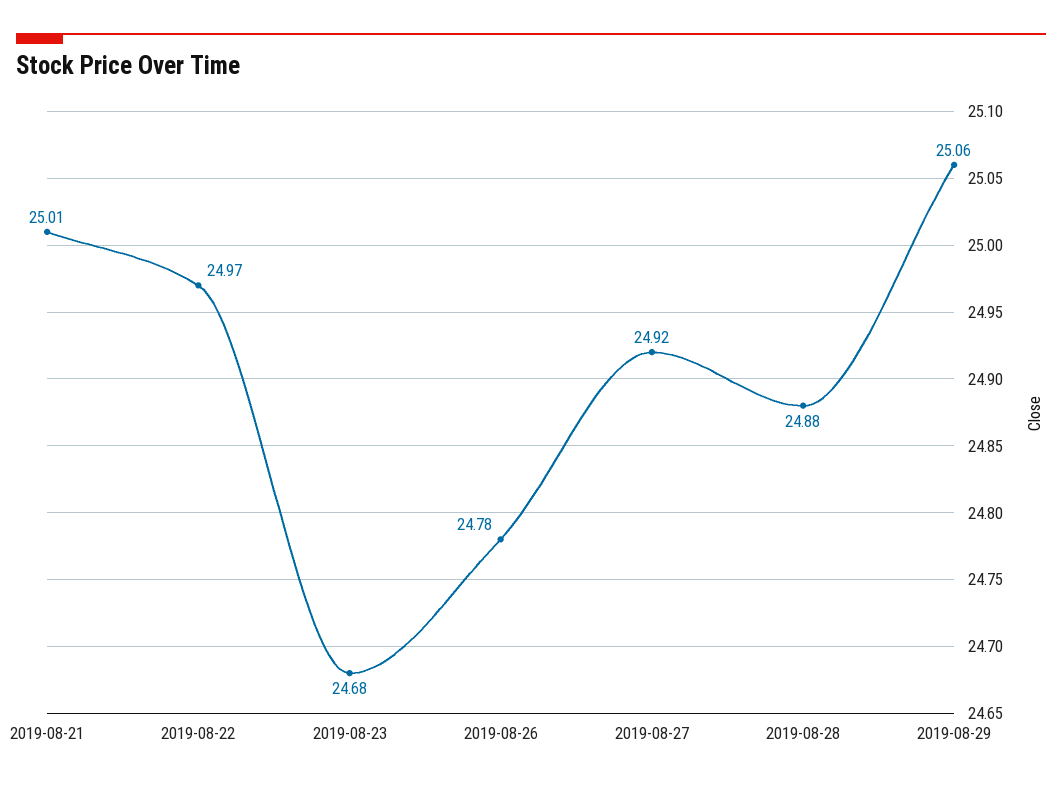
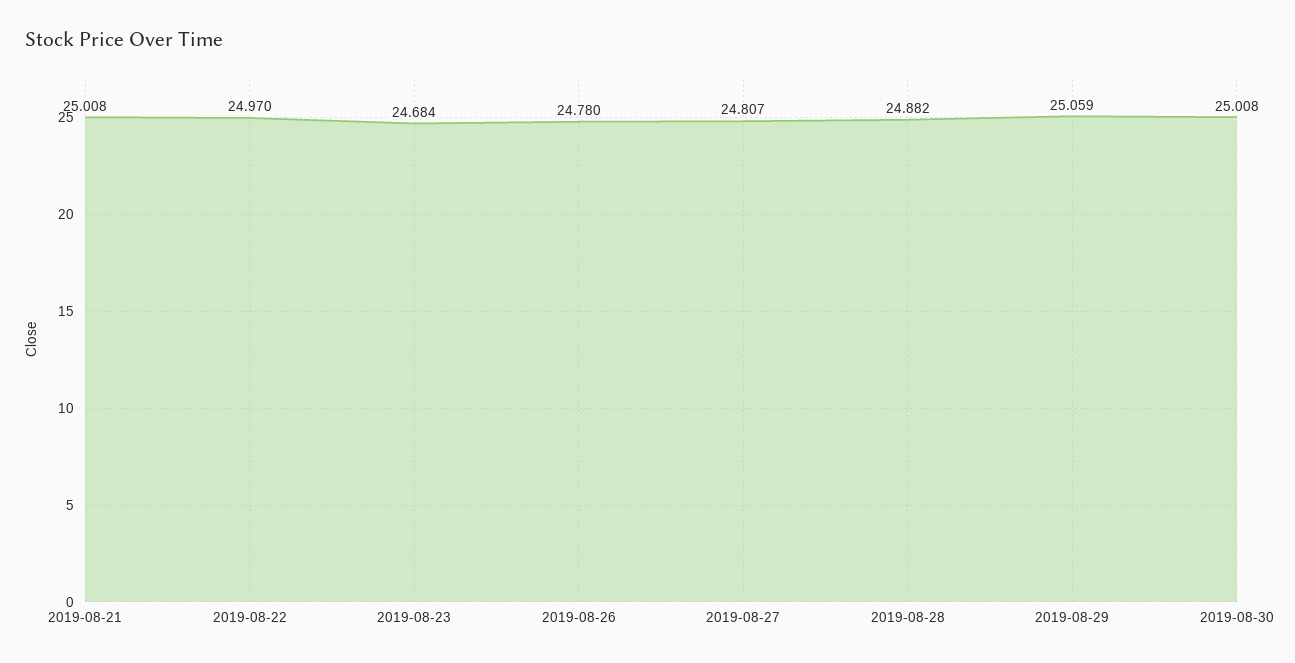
2019-08-27: 24.92 -> 24.807
2019-08-30: none -> 25.008

